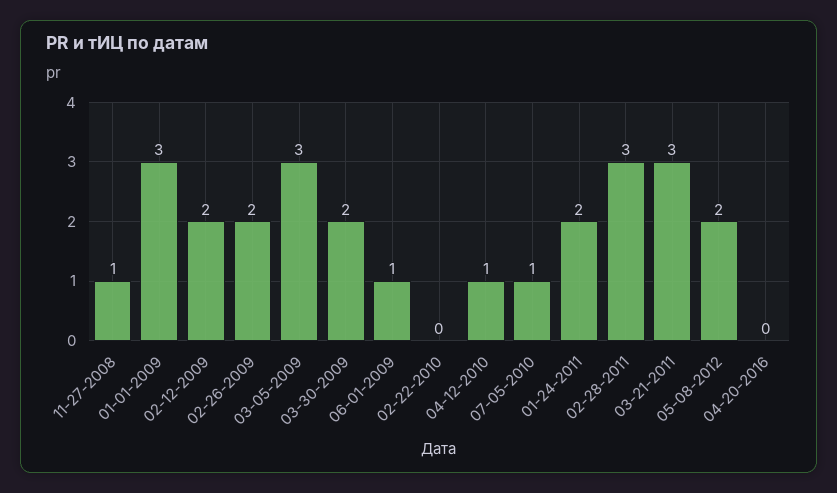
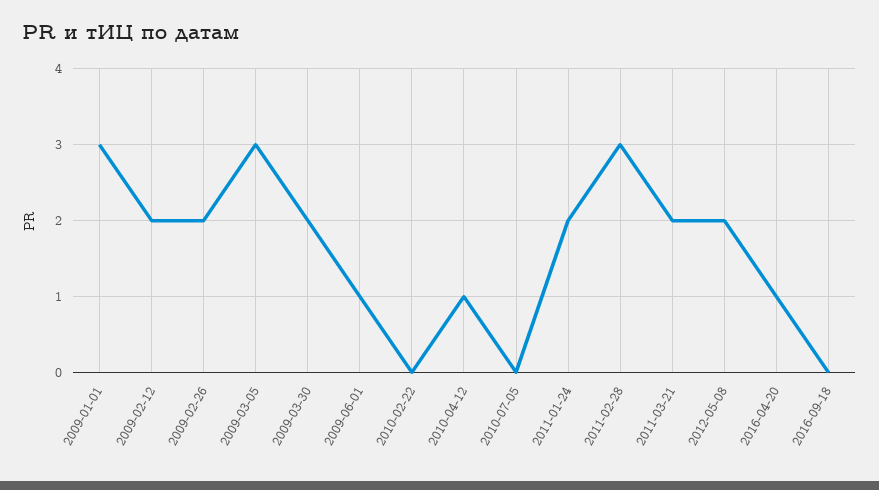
11-27-2008: 1 -> none
07-05-2010: 1 -> 0
03-21-2011: 3 -> 2
04-20-2016: 0 -> 1
2016-09-18: none -> 0

